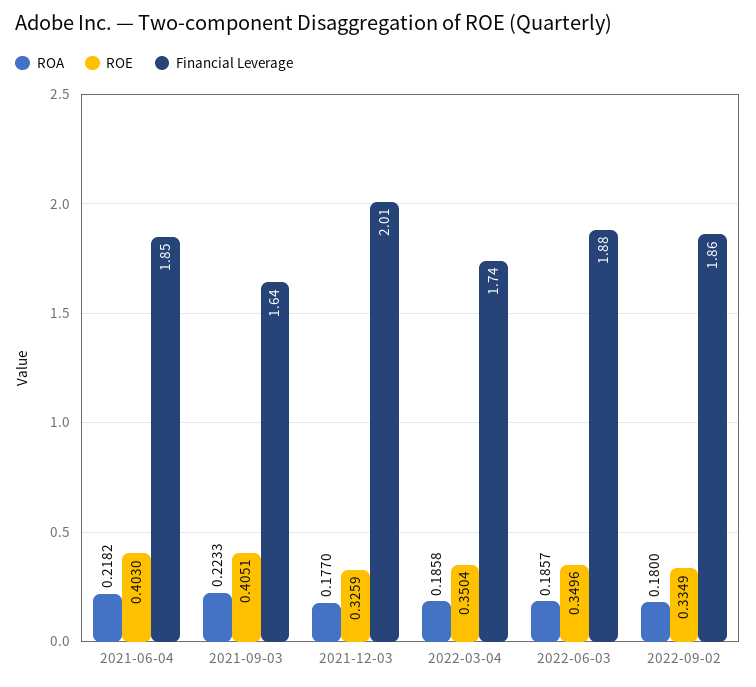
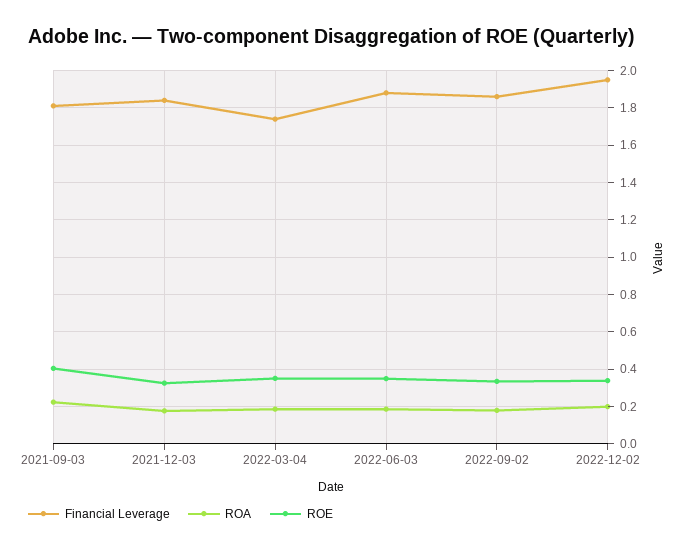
ROA, 2021-06-04: 0.2182 -> none
ROE, 2021-06-04: 0.403 -> none
Financial Leverage, 2021-06-04: 1.85 -> none
Financial Leverage, 2021-09-03: 1.64 -> 1.8
Financial Leverage, 2021-12-03: 2.01 -> 1.85
Financial Leverage, 2022-12-02: none -> 1.95
ROA, 2022-12-02: none -> 0.2
ROE, 2022-12-02: none -> 0.35

